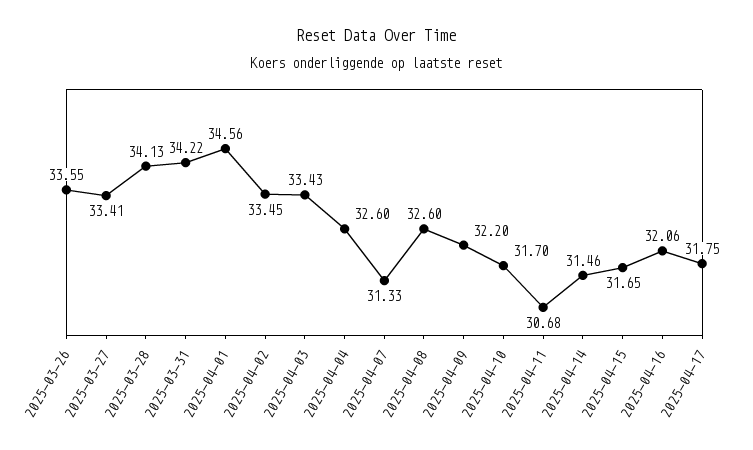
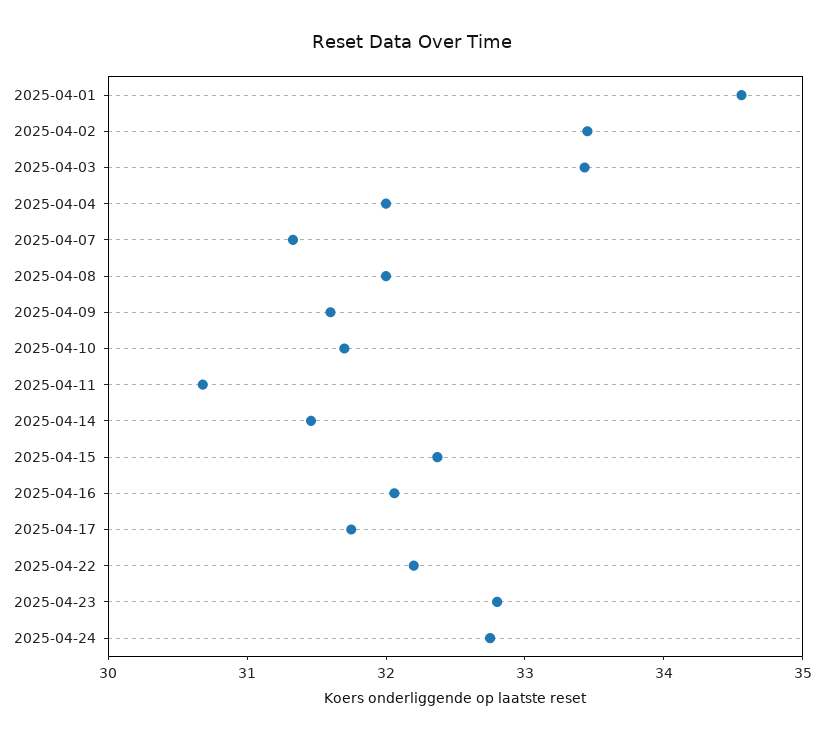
2025-03-26: 33.55 -> none
2025-03-27: 33.41 -> none
2025-03-28: 34.13 -> none
2025-03-31: 34.22 -> none
2025-04-04: 32.6 -> 32
2025-04-08: 32.6 -> 32
2025-04-09: 32.2 -> 31.6
2025-04-15: 31.65 -> 32.4
2025-04-22: none -> 32.2
2025-04-23: none -> 32.8
2025-04-24: none -> 32.8

